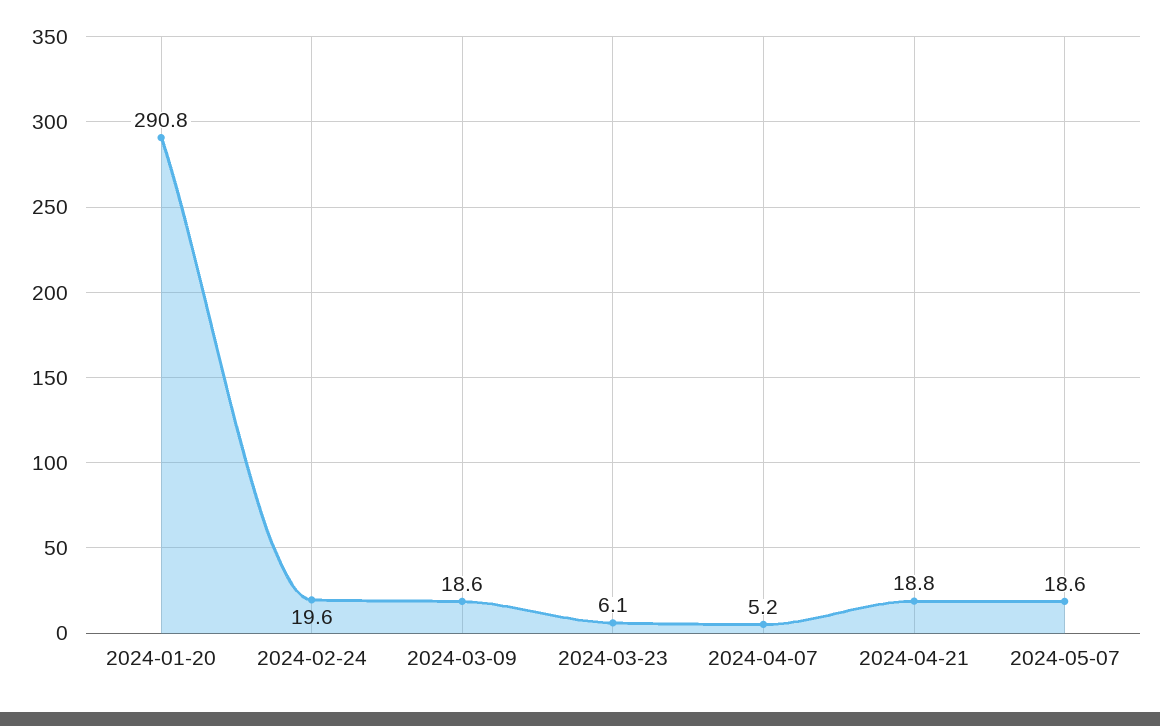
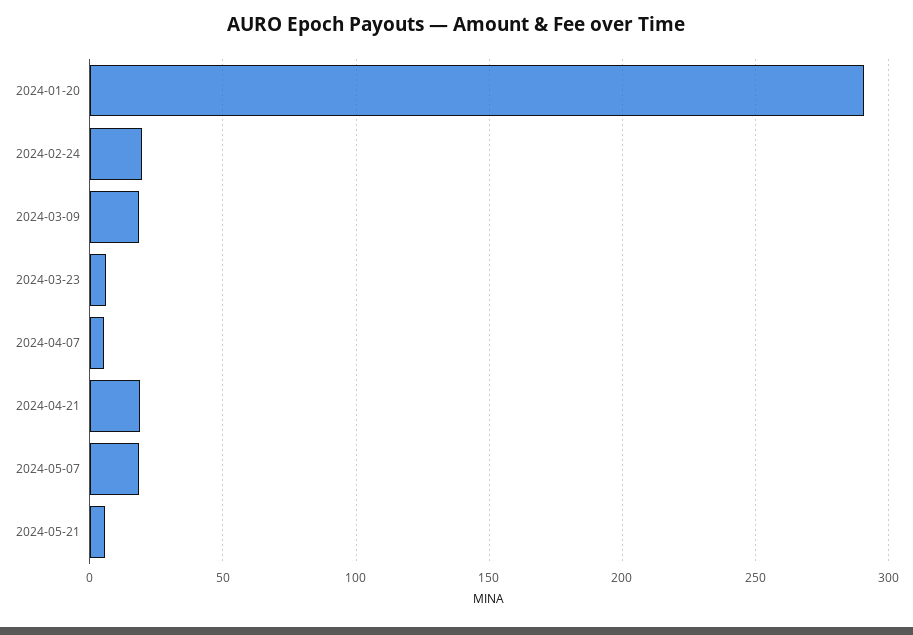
2024-05-21: none -> 5

